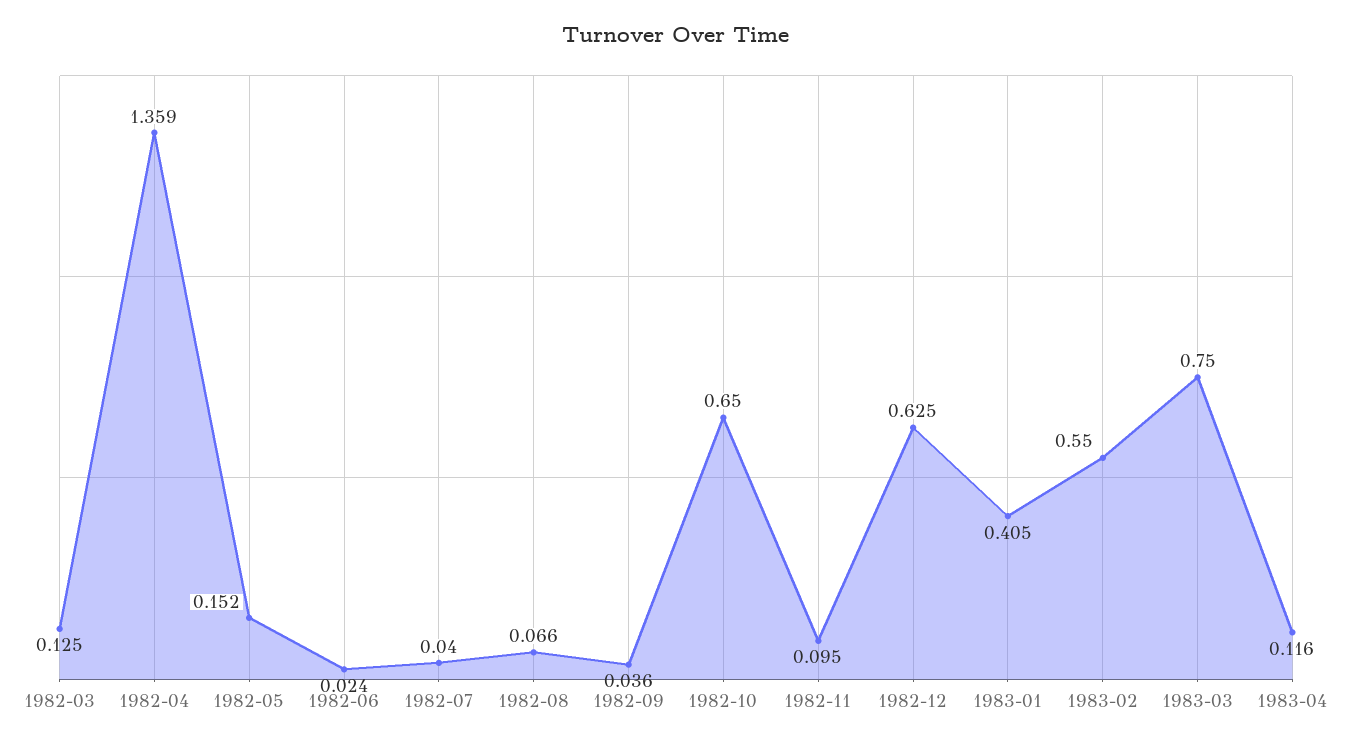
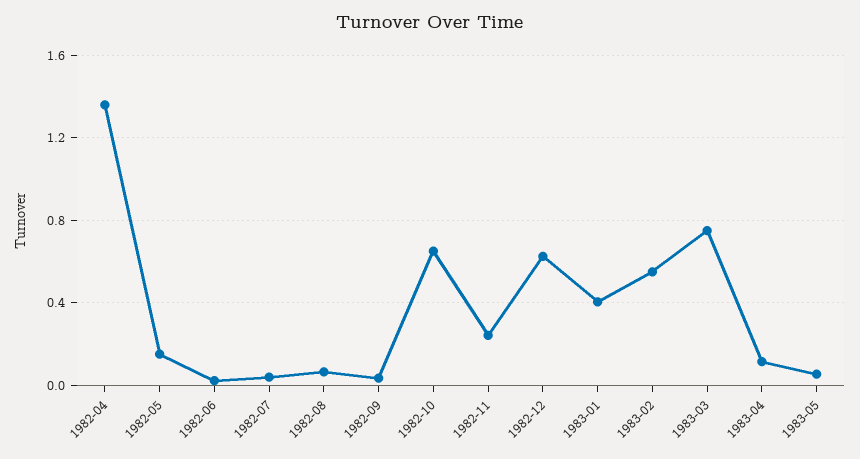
1982-03: 0.125 -> none
1982-11: 0.095 -> 0.25
1983-05: none -> 0.05

